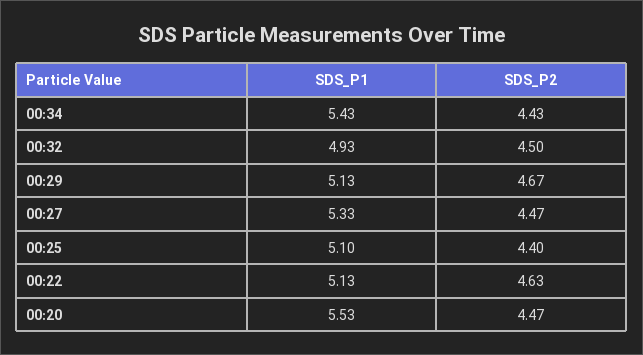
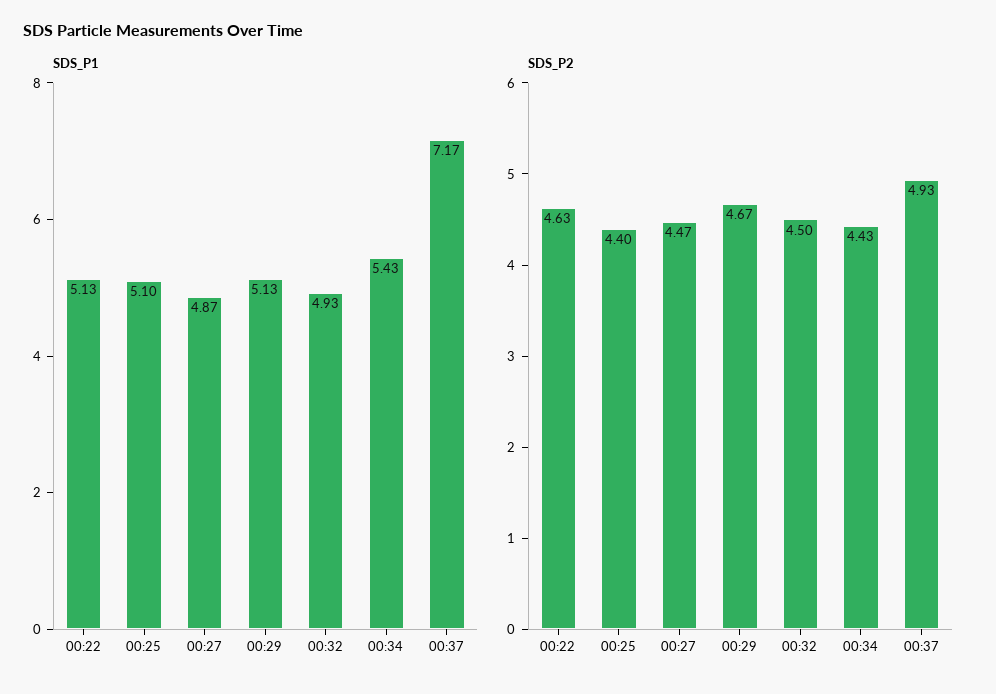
SDS_P1, 00:27: 5.33 -> 4.87
SDS_P1, 00:20: 5.53 -> none
SDS_P2, 00:20: 4.47 -> none
SDS_P1, 00:37: none -> 7.17
SDS_P2, 00:37: none -> 4.93

